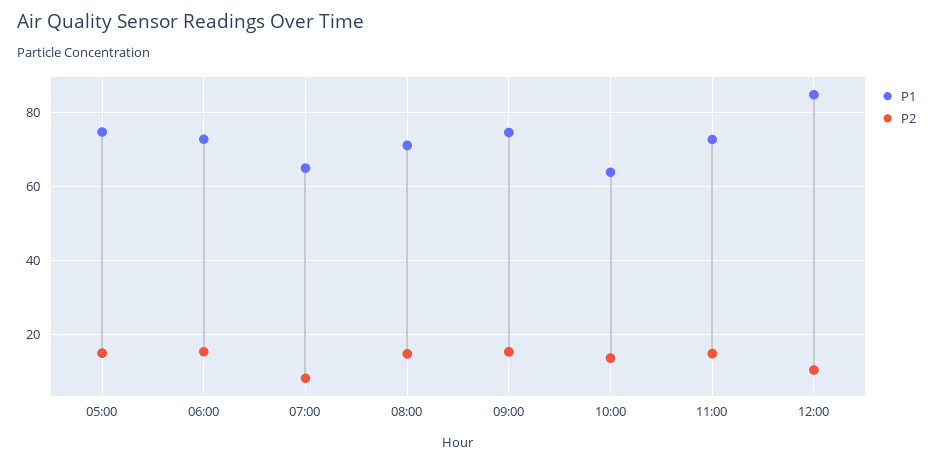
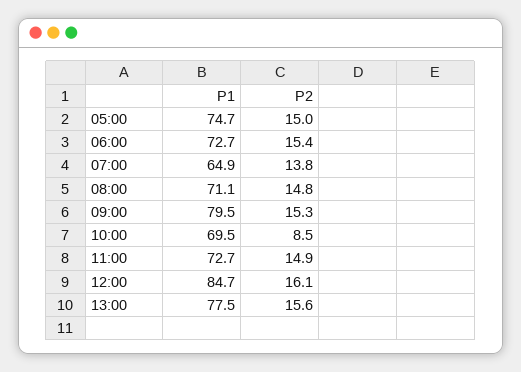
P2, 07:00: 8 -> 13.8
P1, 09:00: 74 -> 79.5
P1, 10:00: 64 -> 69.5
P2, 10:00: 14 -> 8.5
P2, 12:00: 10 -> 16.1
P1, 13:00: none -> 77.5
P2, 13:00: none -> 15.6

